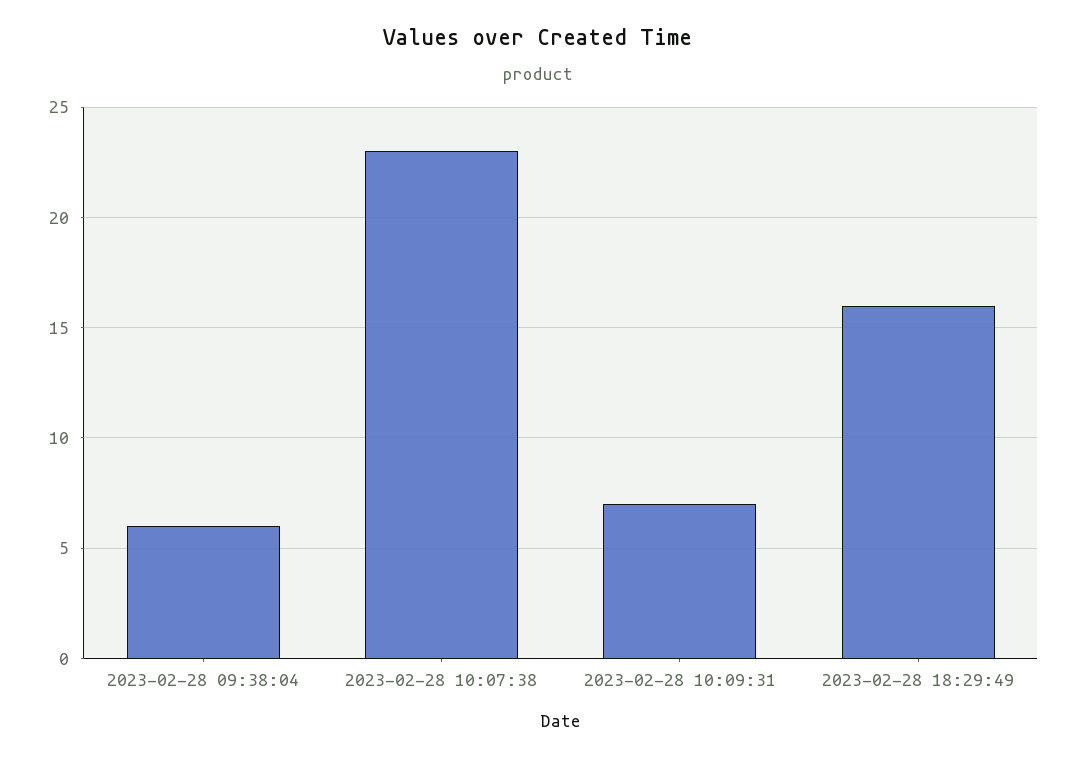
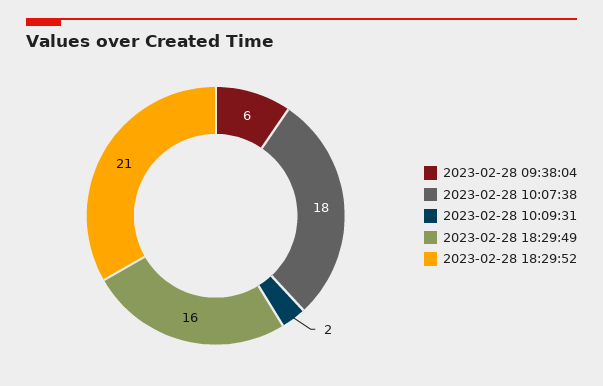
2023-02-28 10:07:38: 23 -> 18
2023-02-28 10:09:31: 7 -> 2
2023-02-28 18:29:52: none -> 21

